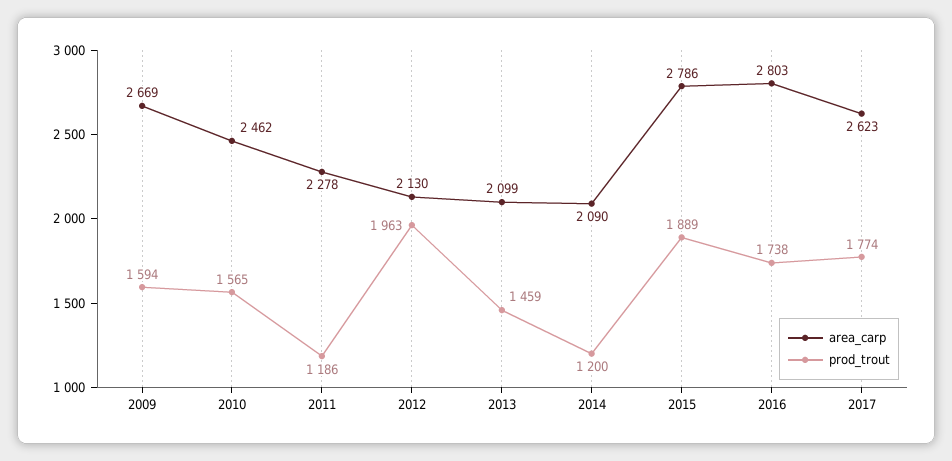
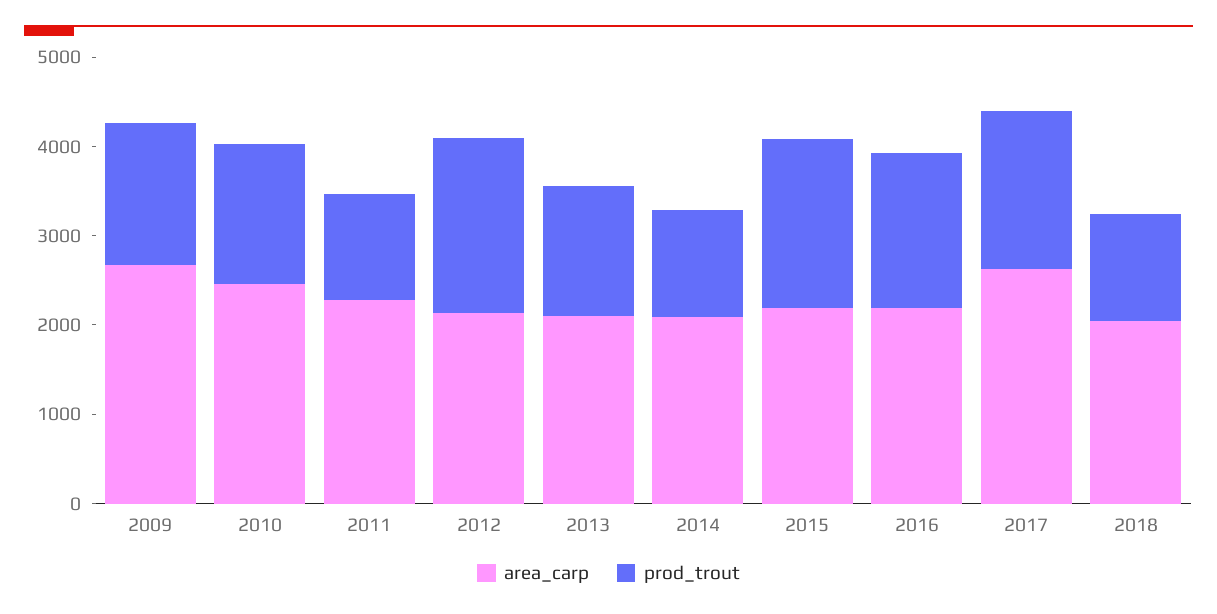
area_carp, 2015: 2786 -> 2200
area_carp, 2016: 2803 -> 2200
area_carp, 2018: none -> 2000
prod_trout, 2018: none -> 1200

